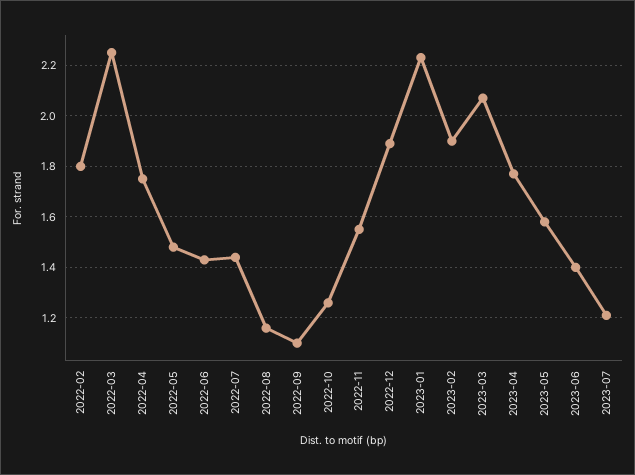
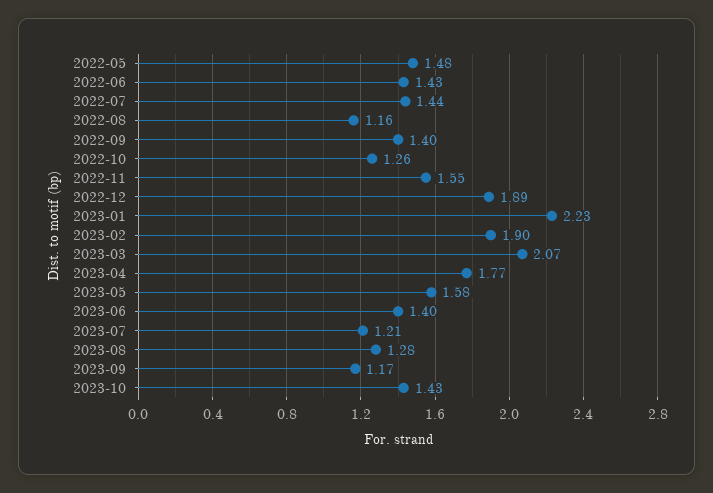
2022-02: 1.8 -> none
2022-03: 2.25 -> none
2022-04: 1.75 -> none
2022-09: 1.1 -> 1.4
2023-08: none -> 1.28
2023-09: none -> 1.17
2023-10: none -> 1.43

